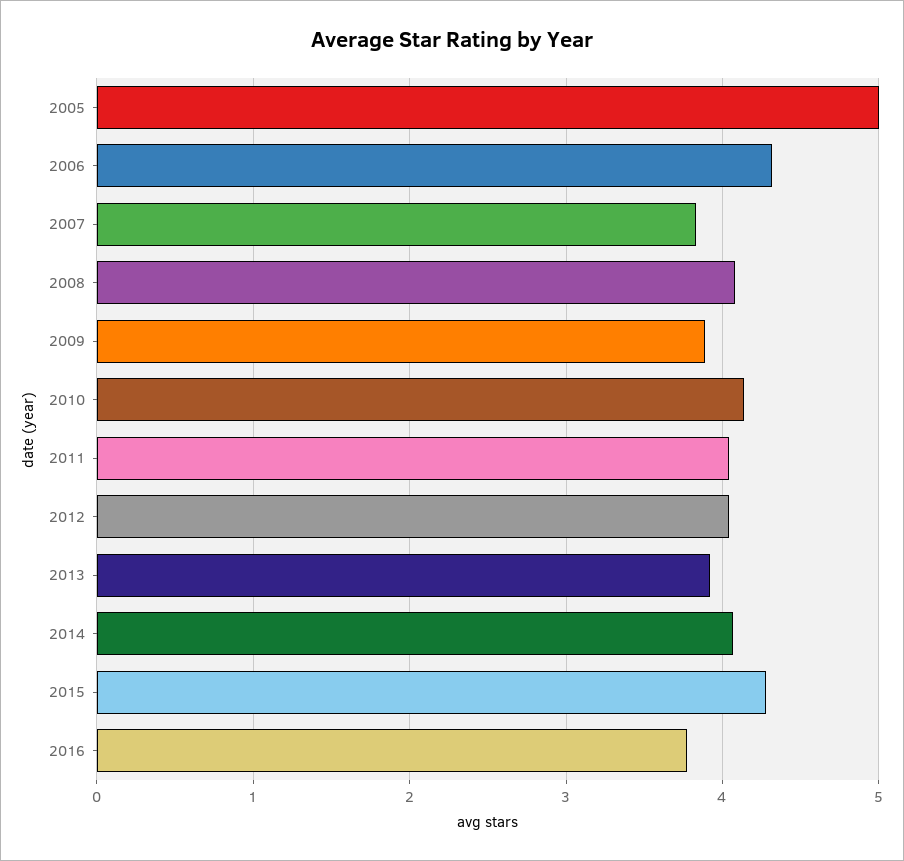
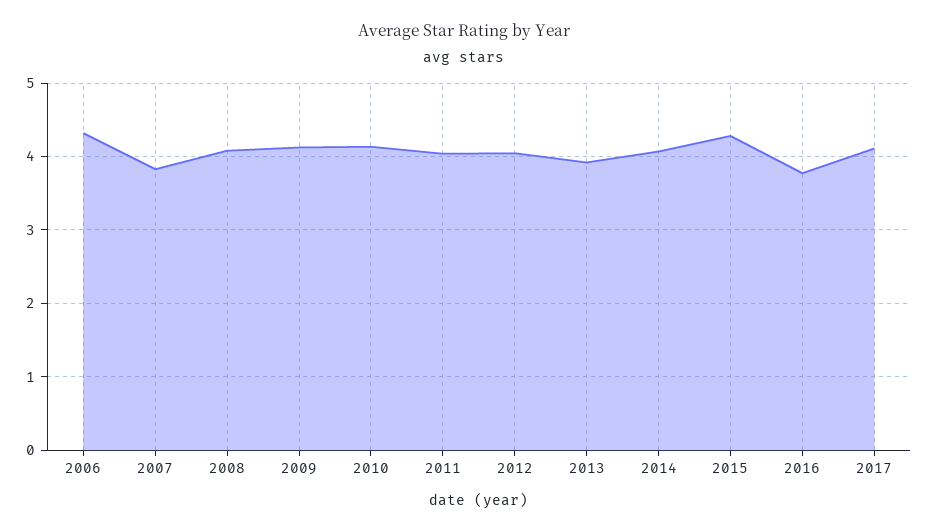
2005: 5 -> none
2009: 3.9 -> 4.1
2017: none -> 4.1

